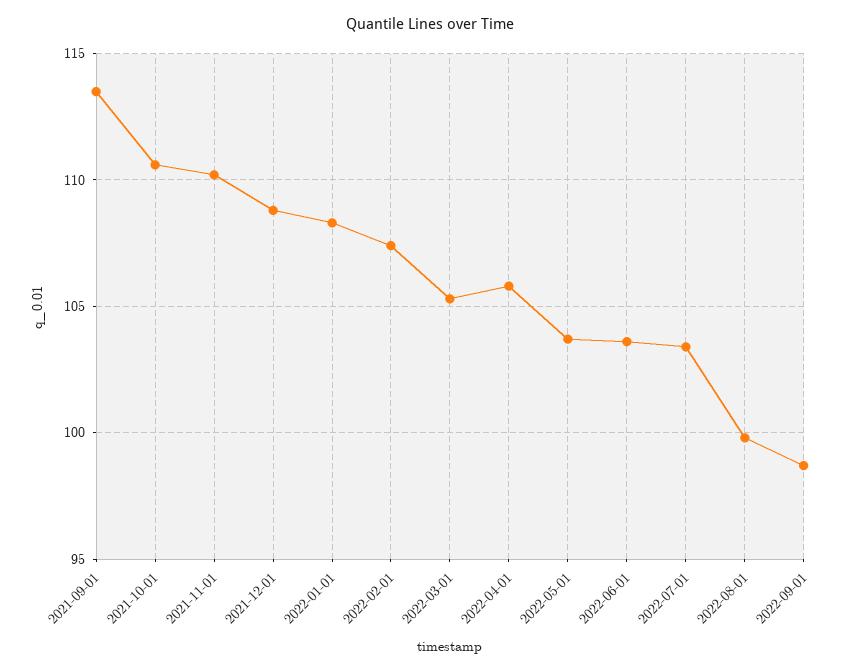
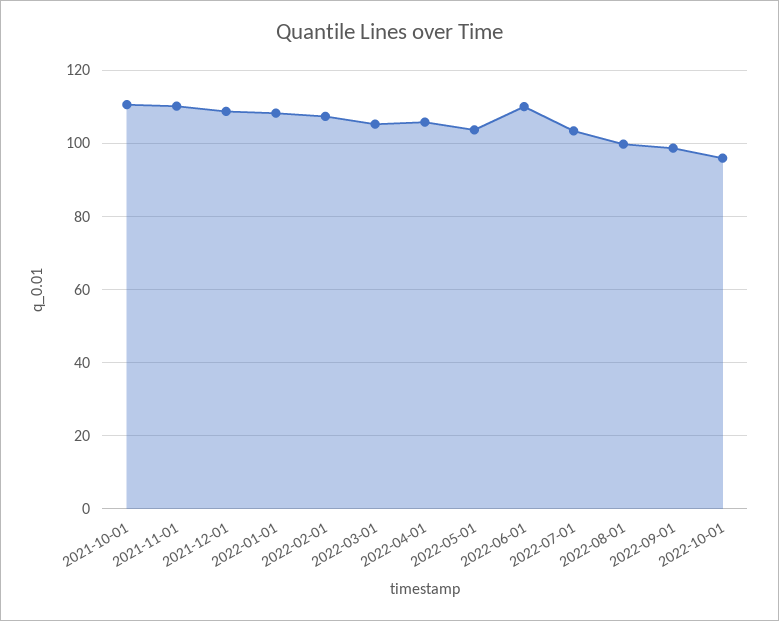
2021-09-01: 113.5 -> none
2022-06-01: 103.5 -> 110
2022-10-01: none -> 96

